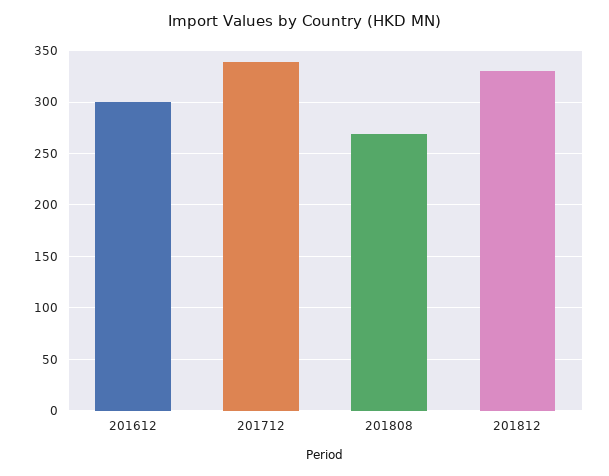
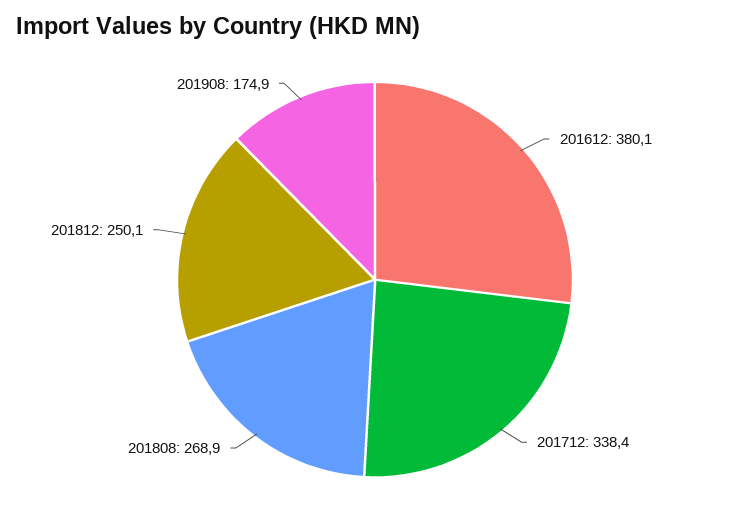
201612: 300 -> 380.1
201812: 330 -> 250.1
201908: none -> 174.9

